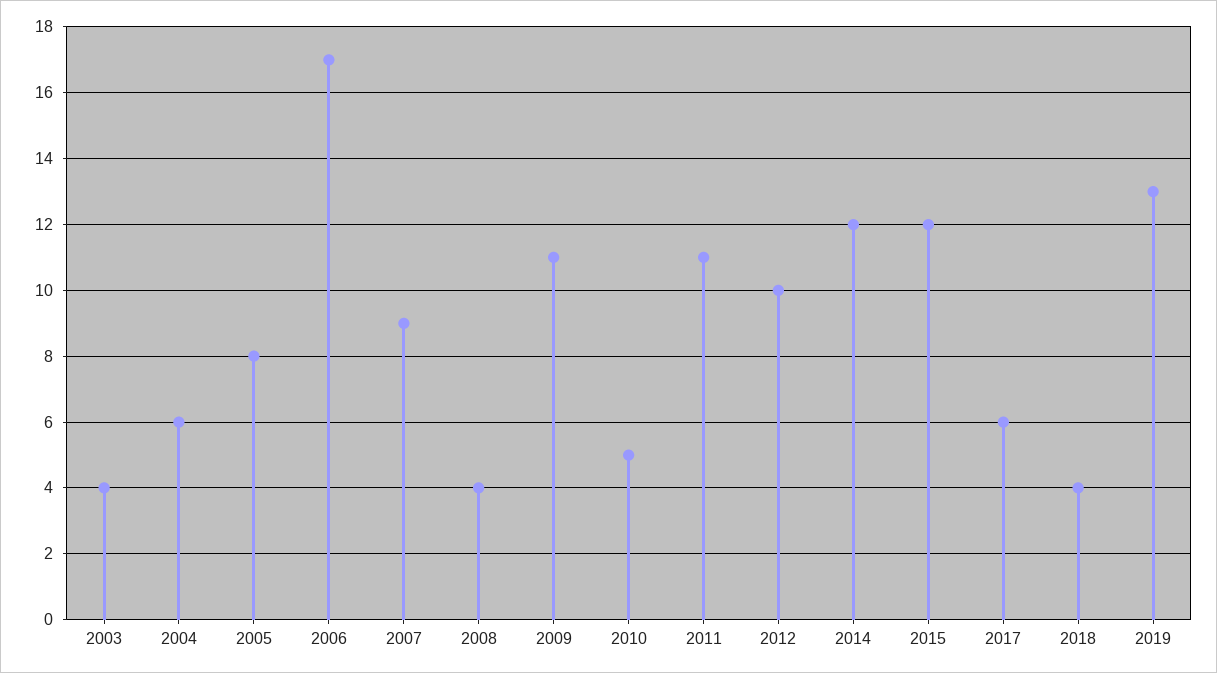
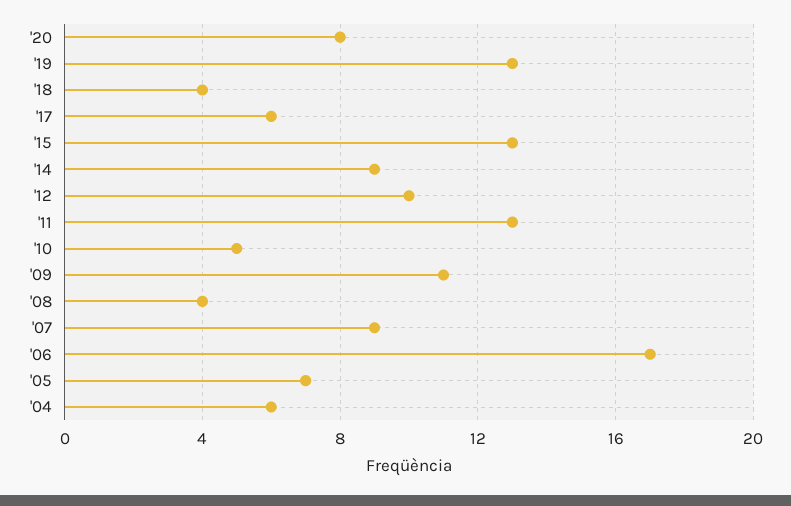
2003: 4 -> none
2005: 8 -> 7
2011: 11 -> 13
2014: 12 -> 9
2015: 12 -> 13
'20: none -> 8

